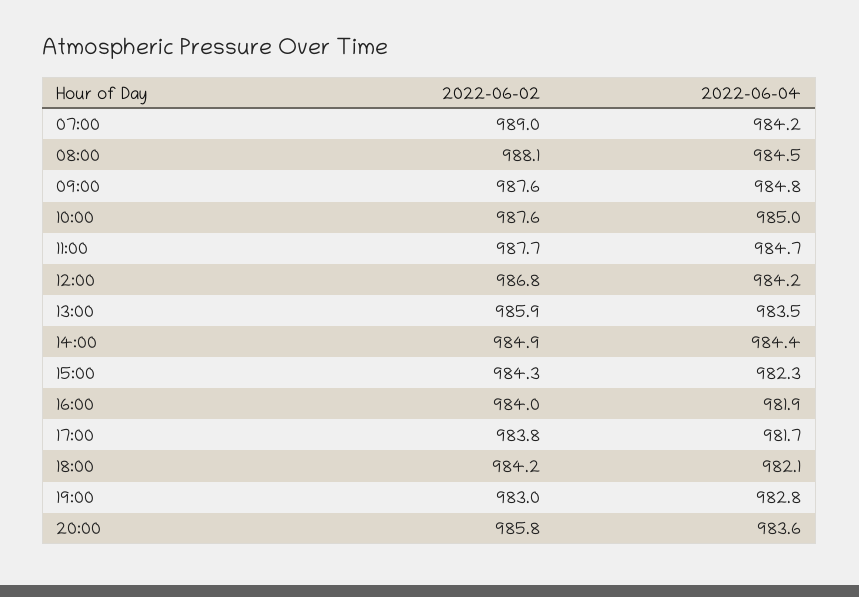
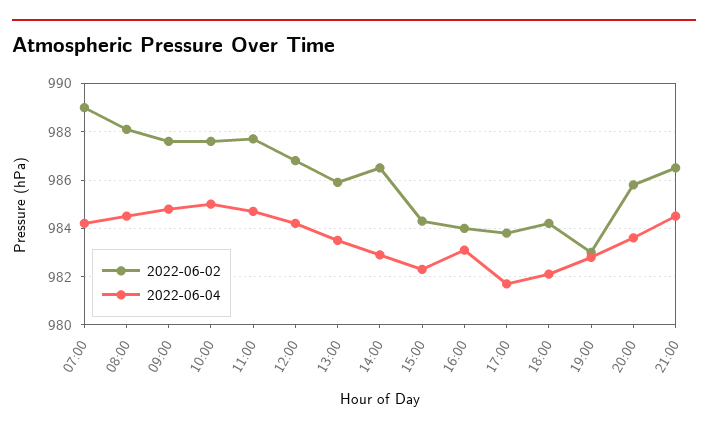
2022-06-02, 14:00: 984.9 -> 986.5
2022-06-04, 14:00: 984.4 -> 983
2022-06-04, 16:00: 981.9 -> 983
2022-06-02, 21:00: none -> 986.5
2022-06-04, 21:00: none -> 984.5

